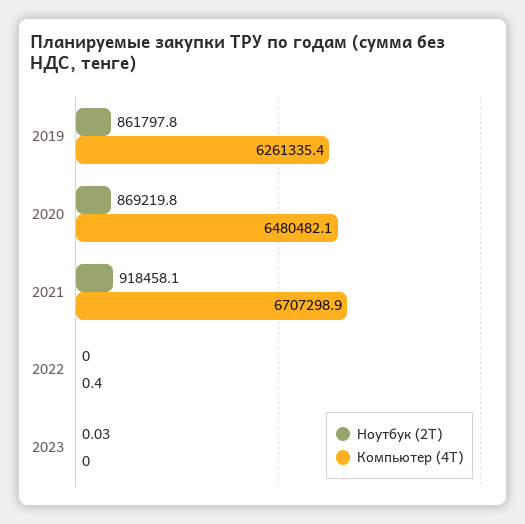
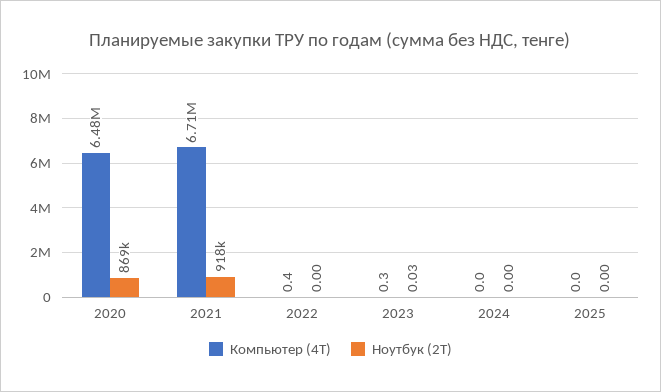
Ноутбук (2T), 2019: 861797.8 -> none
Компьютер (4T), 2019: 6261335.4 -> none
Компьютер (4T), 2023: 0 -> 0.3
Компьютер (4T), 2024: none -> 0
Ноутбук (2T), 2024: none -> 0
Компьютер (4T), 2025: none -> 0
Ноутбук (2T), 2025: none -> 0

